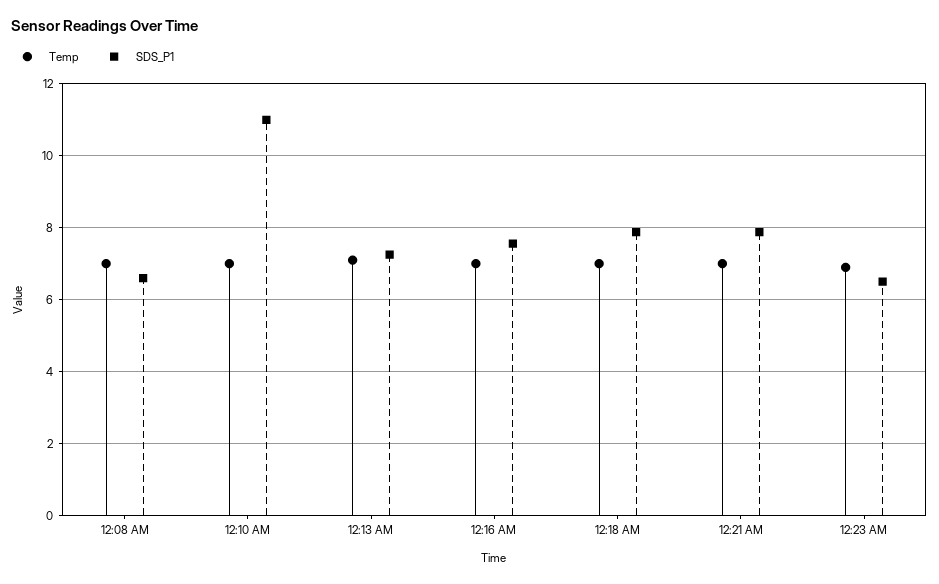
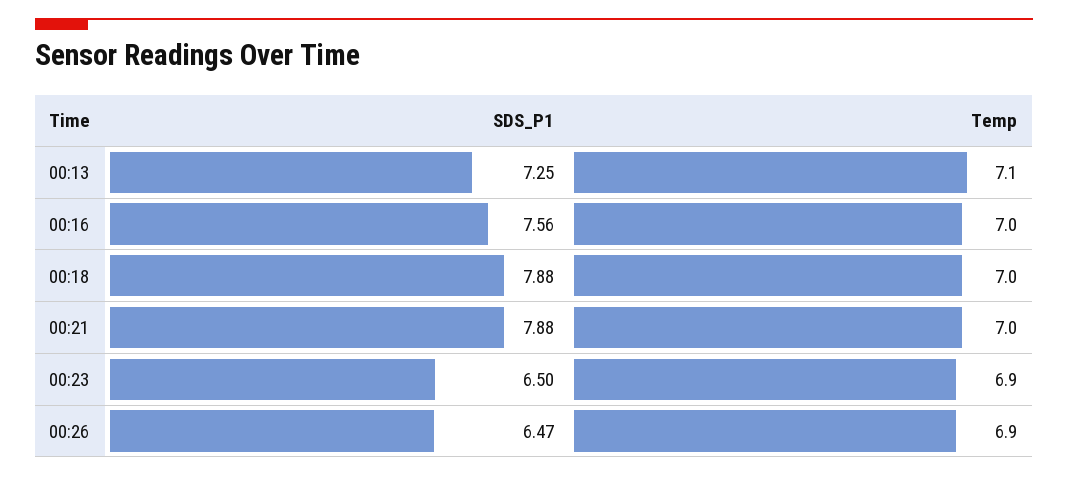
Temp, 12:08 AM: 7 -> none
SDS_P1, 12:08 AM: 6.6 -> none
Temp, 12:10 AM: 7 -> none
SDS_P1, 12:10 AM: 11 -> none
SDS_P1, 00:26: none -> 6.47
Temp, 00:26: none -> 6.9

